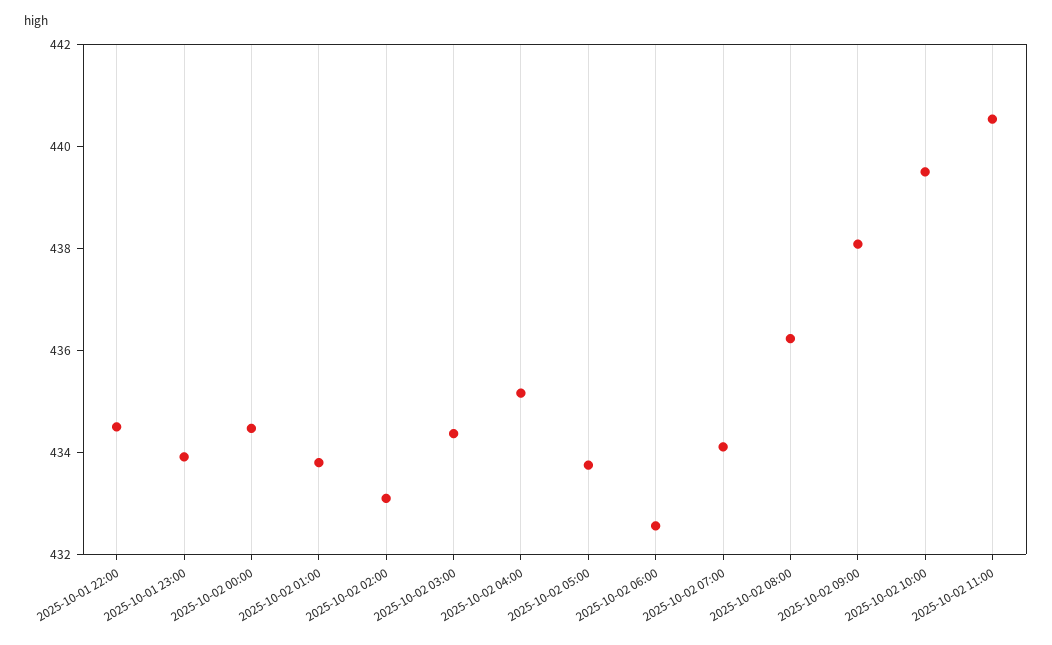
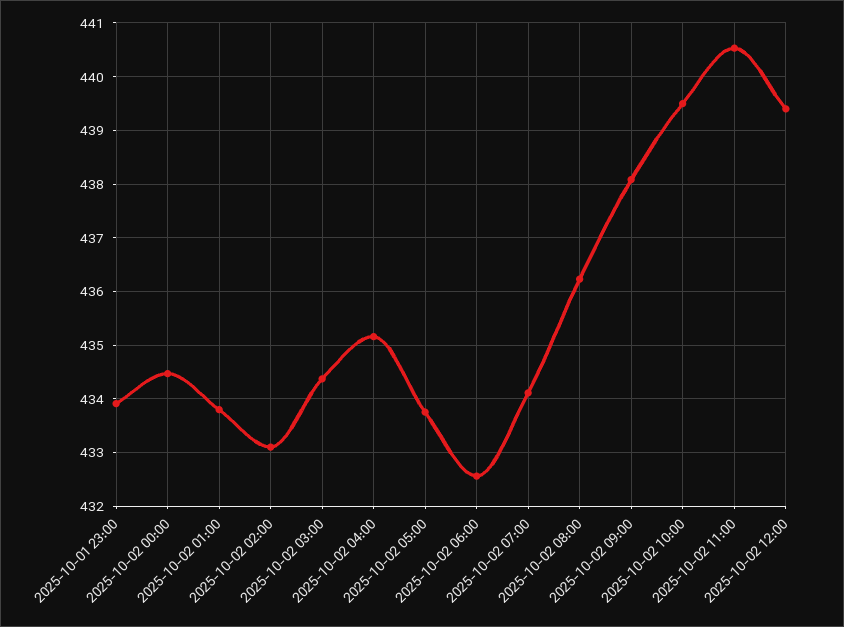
2025-10-01 22:00: 434.5 -> none
2025-10-02 12:00: none -> 439.4

